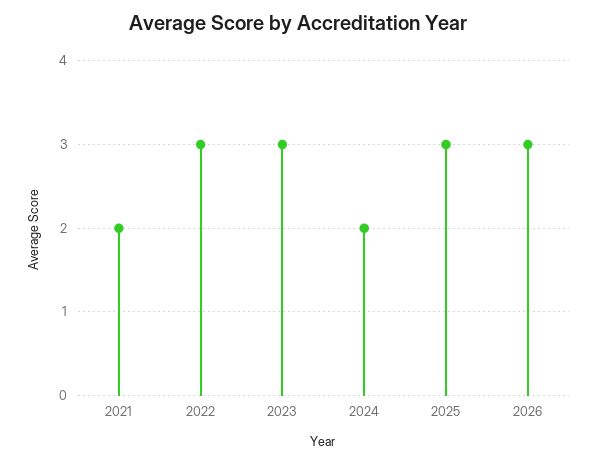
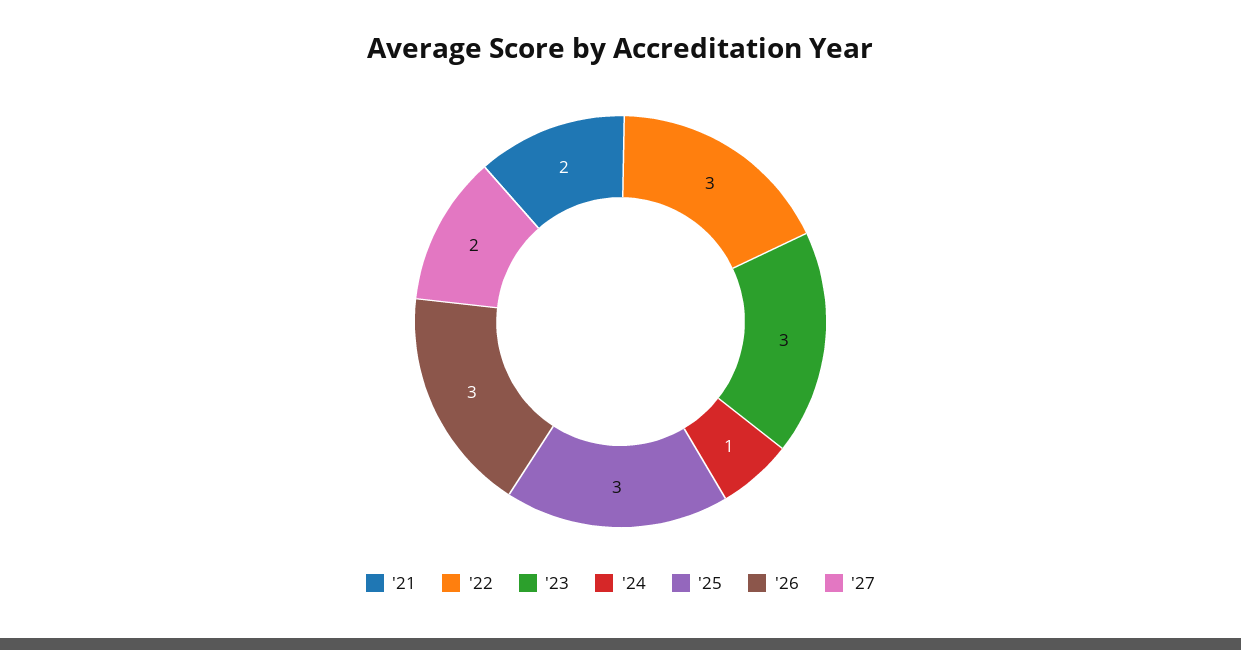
2024: 2 -> 1
'27: none -> 2

